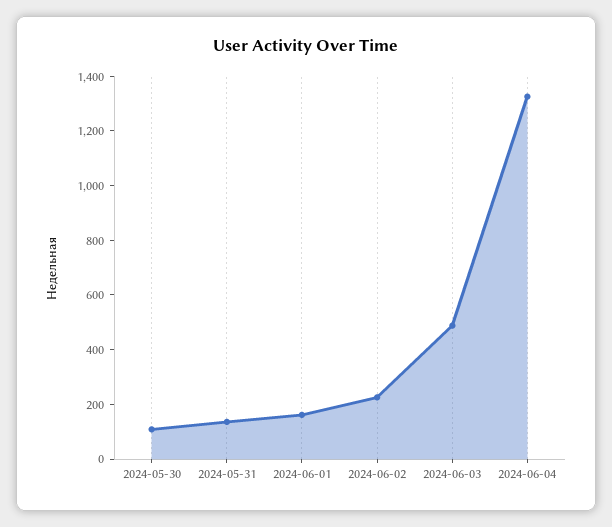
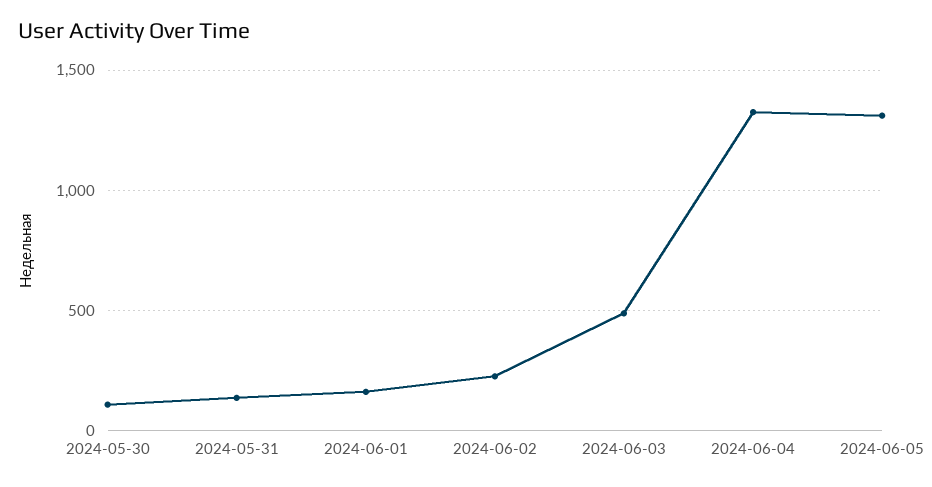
2024-06-05: none -> 1300

